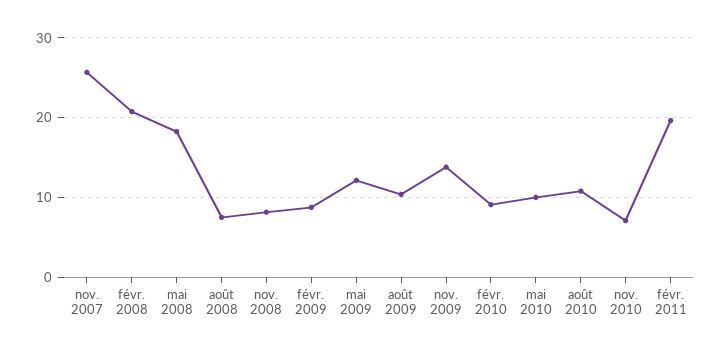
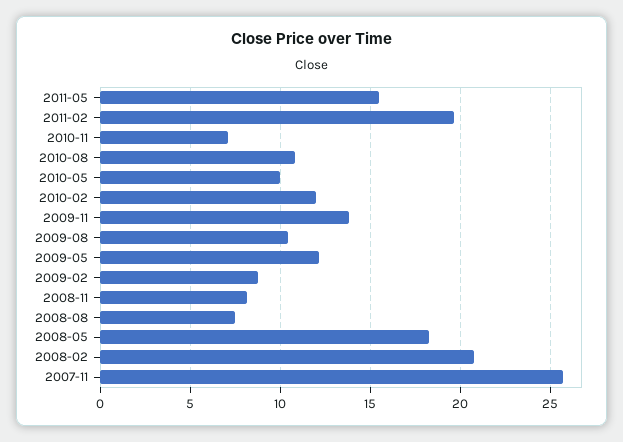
févr. 2010: 9 -> 12
2011-05: none -> 15.5

